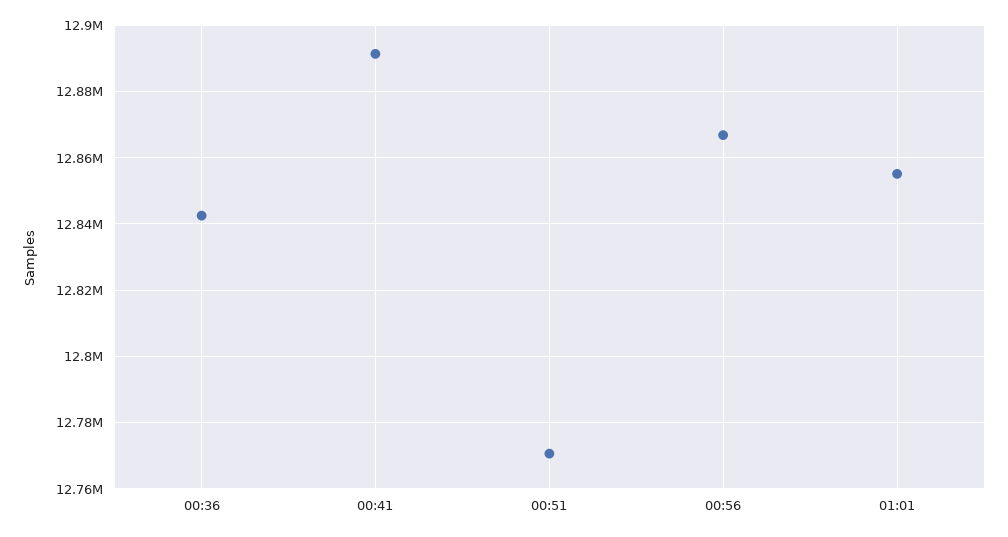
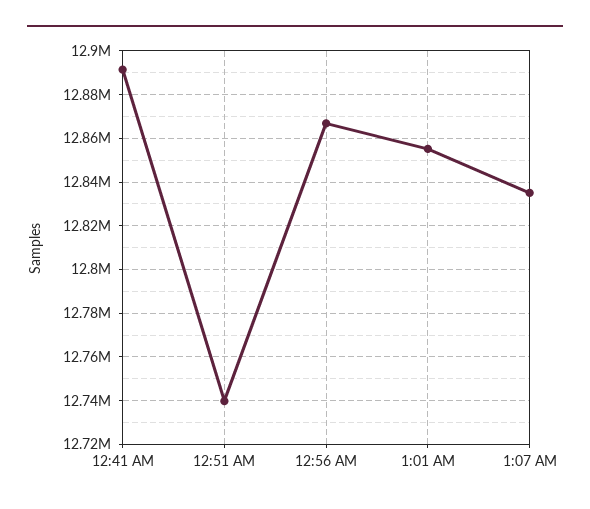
00:36: 12842000 -> none
00:51: 12770000 -> 12740000
1:07 AM: none -> 12835000

